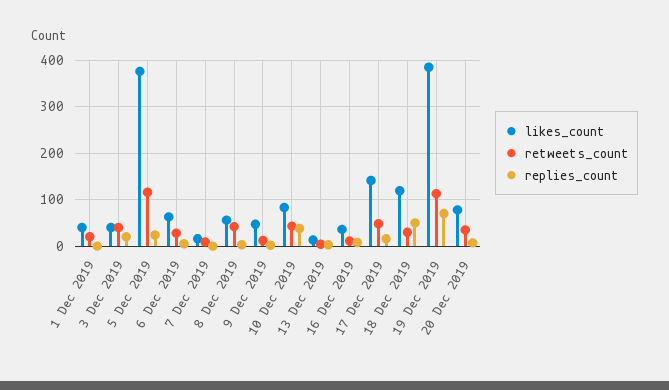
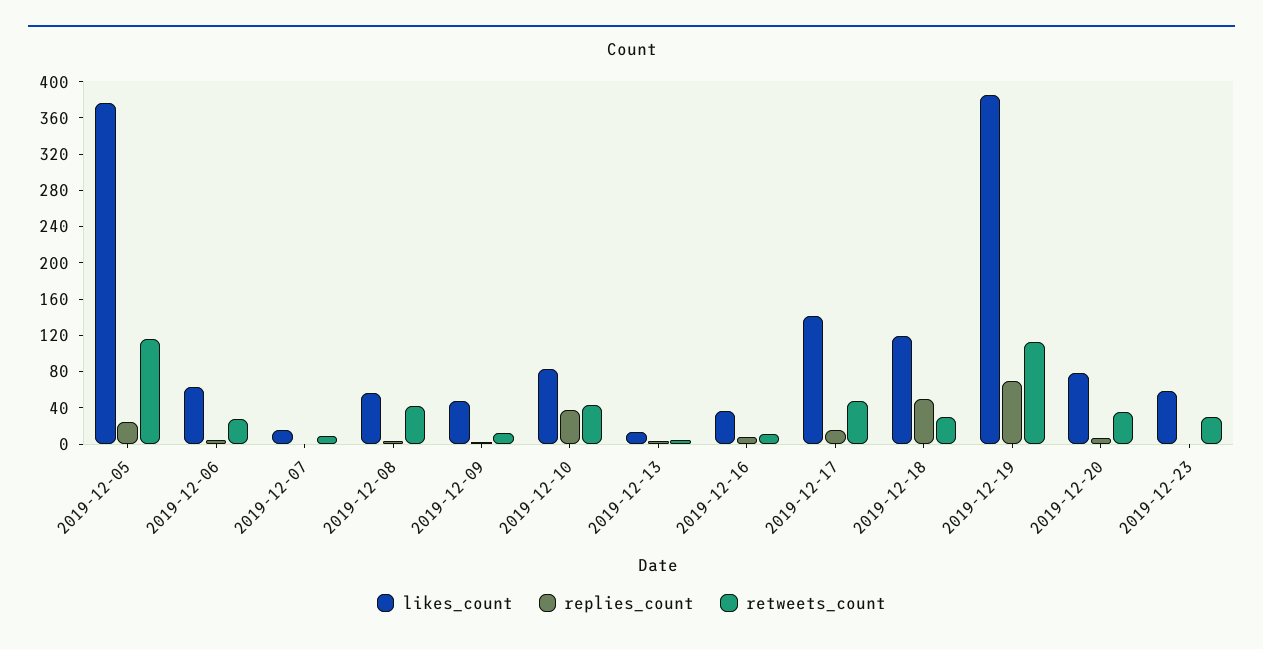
likes_count, 1 Dec 2019: 40 -> none
retweets_count, 1 Dec 2019: 20 -> none
replies_count, 1 Dec 2019: 0 -> none
likes_count, 3 Dec 2019: 40 -> none
retweets_count, 3 Dec 2019: 40 -> none
replies_count, 3 Dec 2019: 20 -> none
likes_count, 2019-12-23: none -> 60
replies_count, 2019-12-23: none -> 0
retweets_count, 2019-12-23: none -> 30

